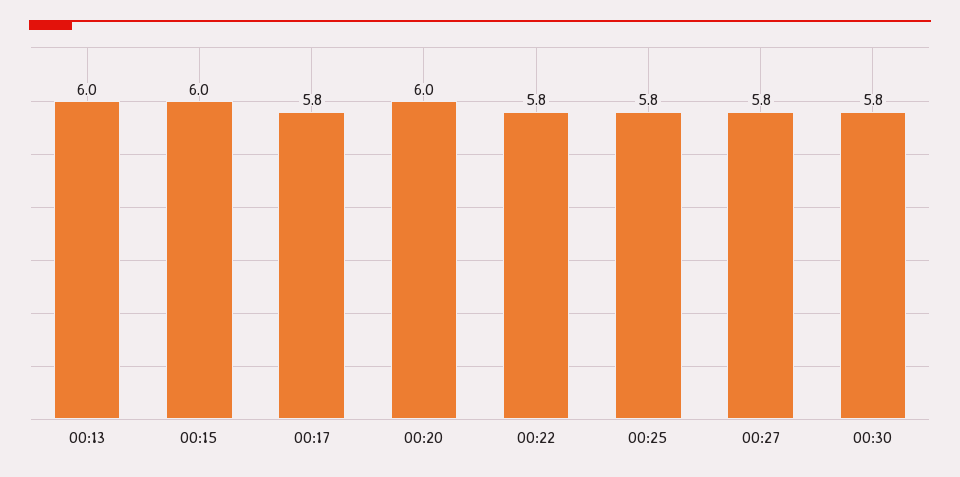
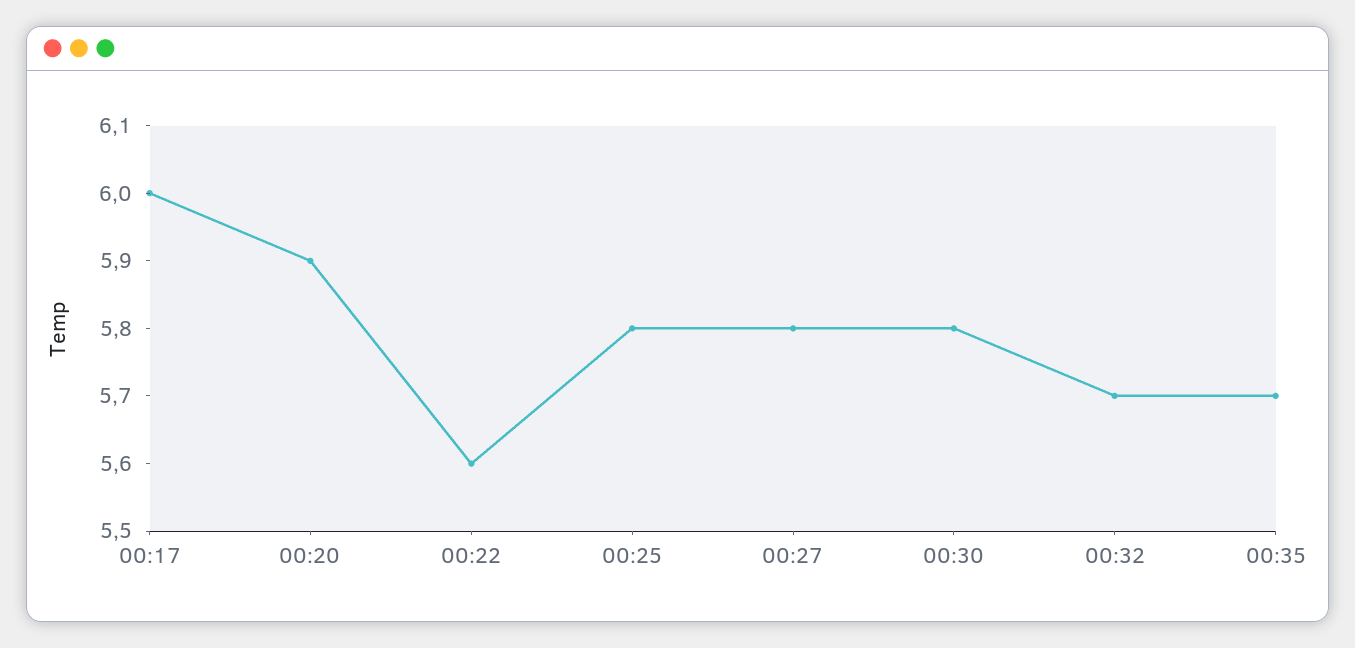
00:13: 6 -> none
00:15: 6 -> none
00:17: 5.8 -> 6
00:20: 6 -> 5.9
00:22: 5.8 -> 5.6
00:32: none -> 5.7
00:35: none -> 5.7

